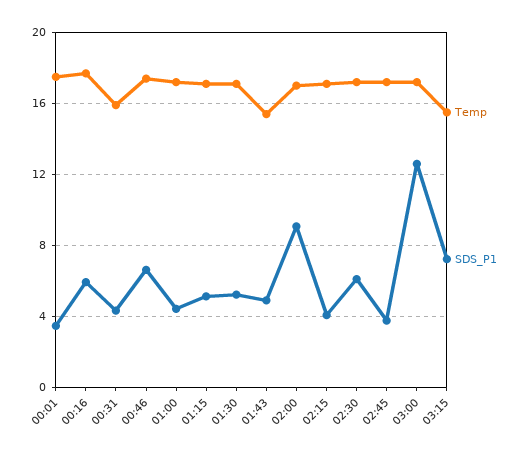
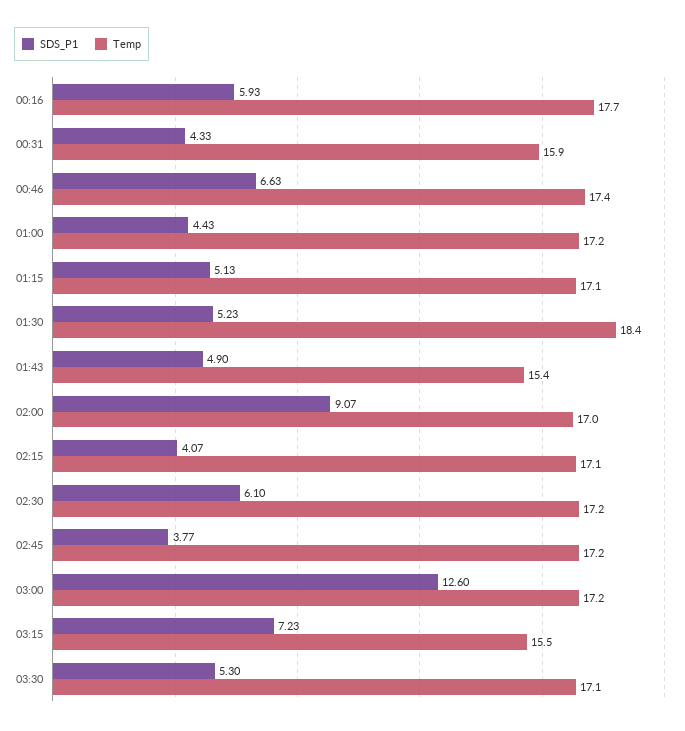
Temp, 00:01: 17.5 -> none
SDS_P1, 00:01: 3.5 -> none
Temp, 01:30: 17 -> 18.4
SDS_P1, 03:30: none -> 5.3
Temp, 03:30: none -> 17.1

